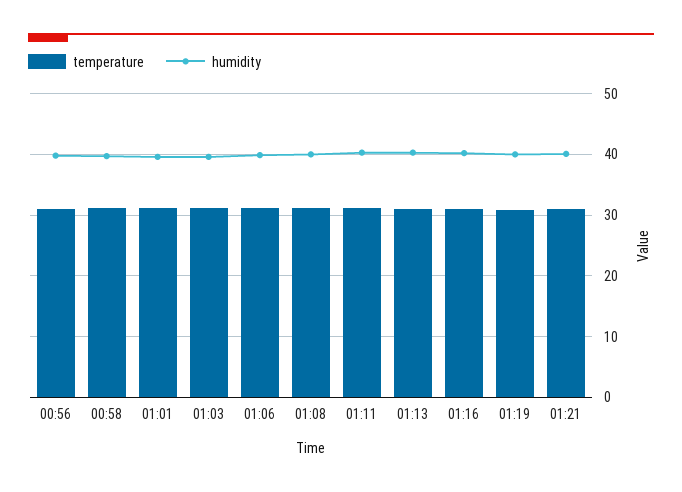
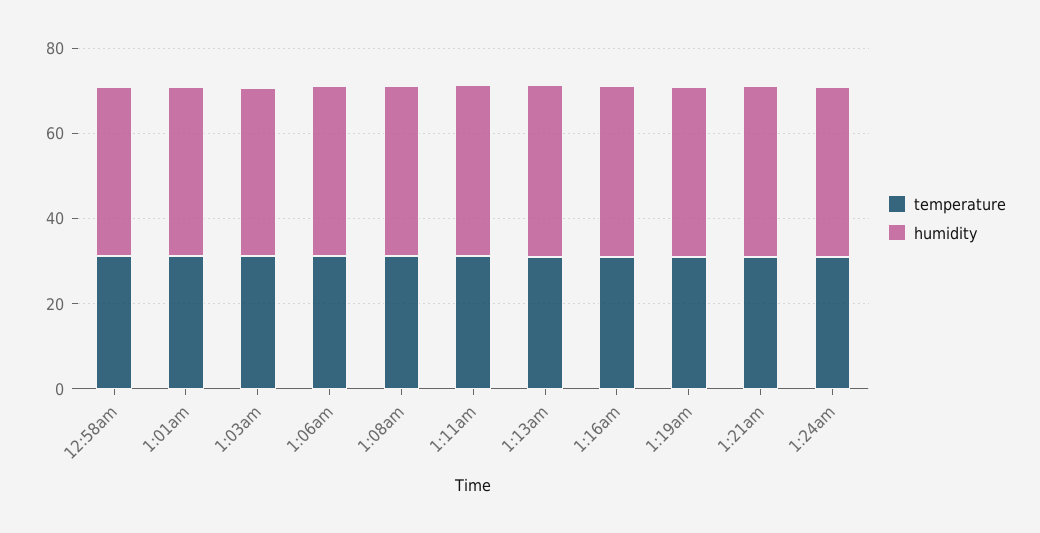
temperature, 00:56: 31 -> none
humidity, 00:56: 40 -> none
temperature, 1:24am: none -> 30
humidity, 1:24am: none -> 40

